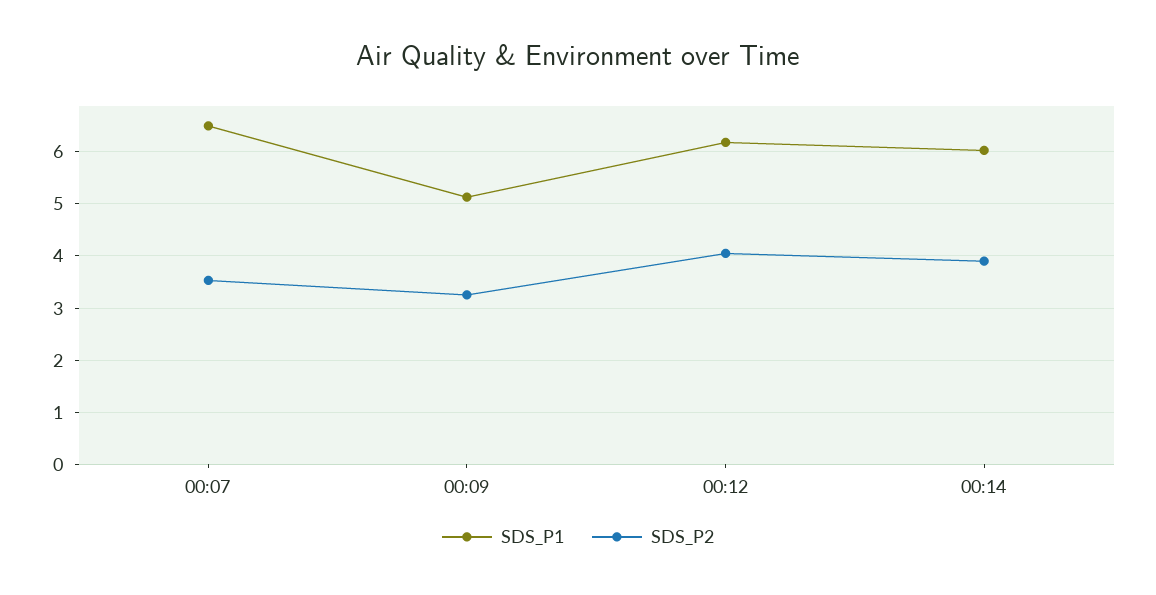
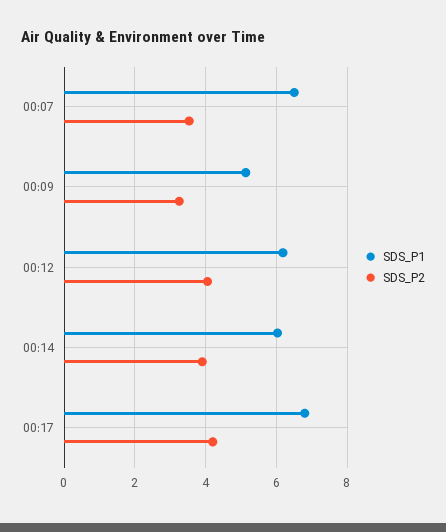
SDS_P1, 00:17: none -> 6.8
SDS_P2, 00:17: none -> 4.2

